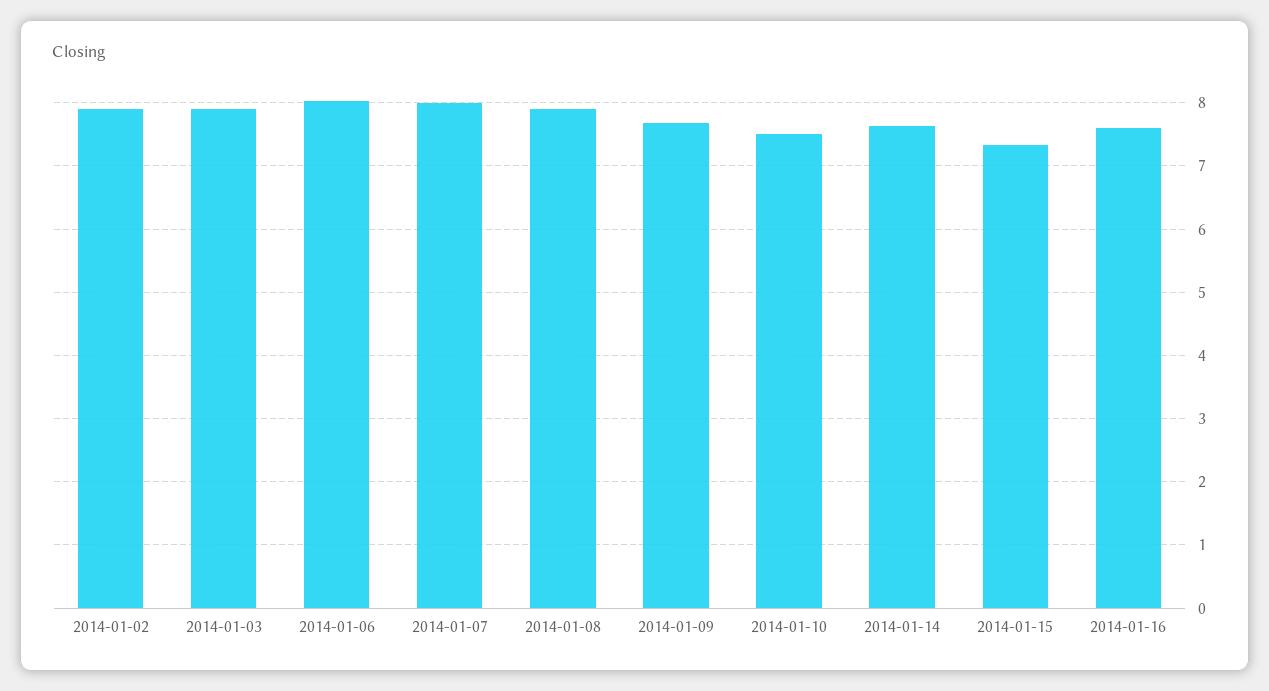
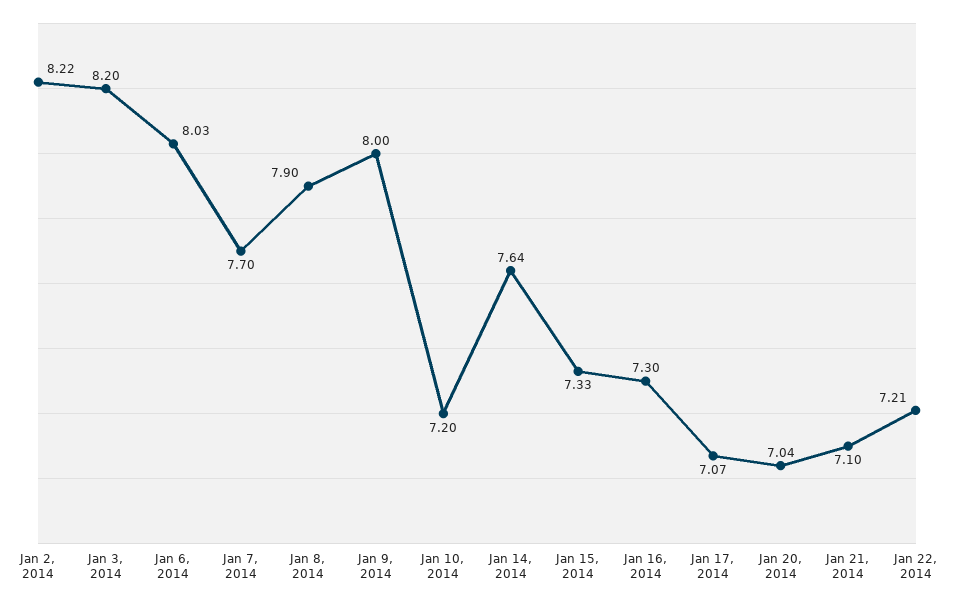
2014-01-02: 7.9 -> 8.22
2014-01-03: 7.9 -> 8.2
2014-01-07: 8 -> 7.7
2014-01-09: 7.7 -> 8
2014-01-10: 7.5 -> 7.2
2014-01-16: 7.6 -> 7.3
Jan 17, 2014: none -> 7.07
Jan 20, 2014: none -> 7.04
Jan 21, 2014: none -> 7.1
Jan 22, 2014: none -> 7.21

